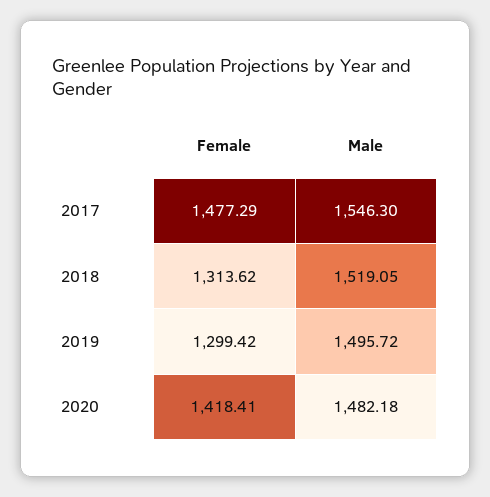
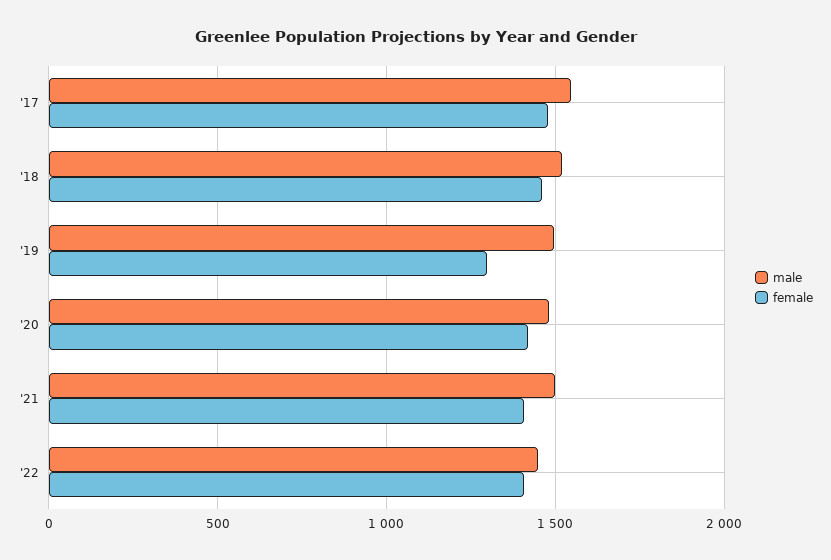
Female, 2018: 1313.62 -> 1450
Male, '21: none -> 1500
Female, '21: none -> 1400
Male, '22: none -> 1450
Female, '22: none -> 1400

